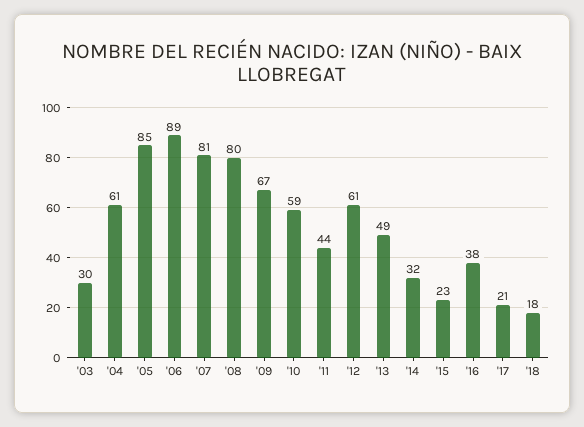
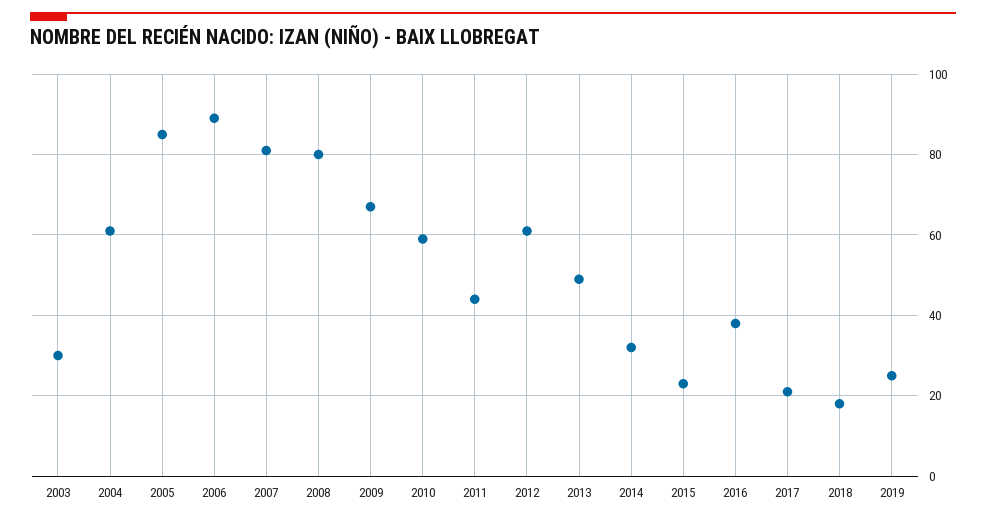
2019: none -> 25

